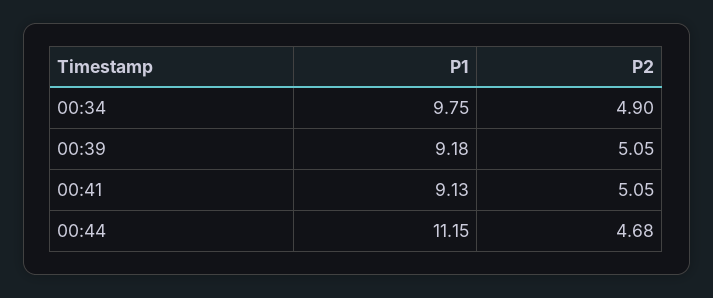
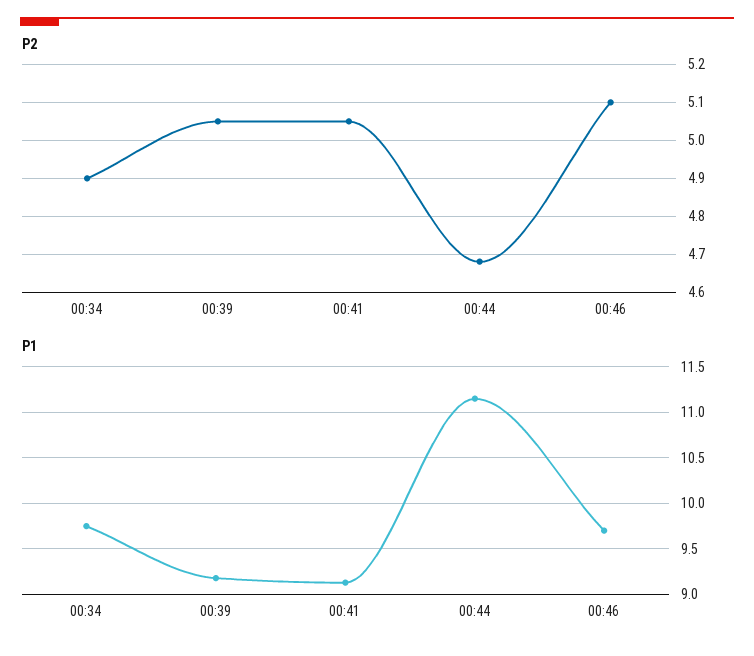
P2, 00:46: none -> 5.1
P1, 00:46: none -> 9.7

